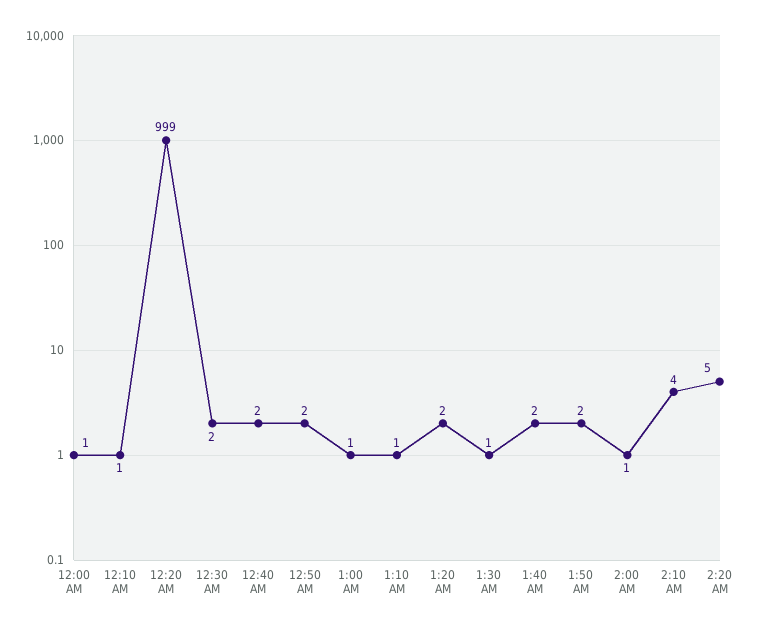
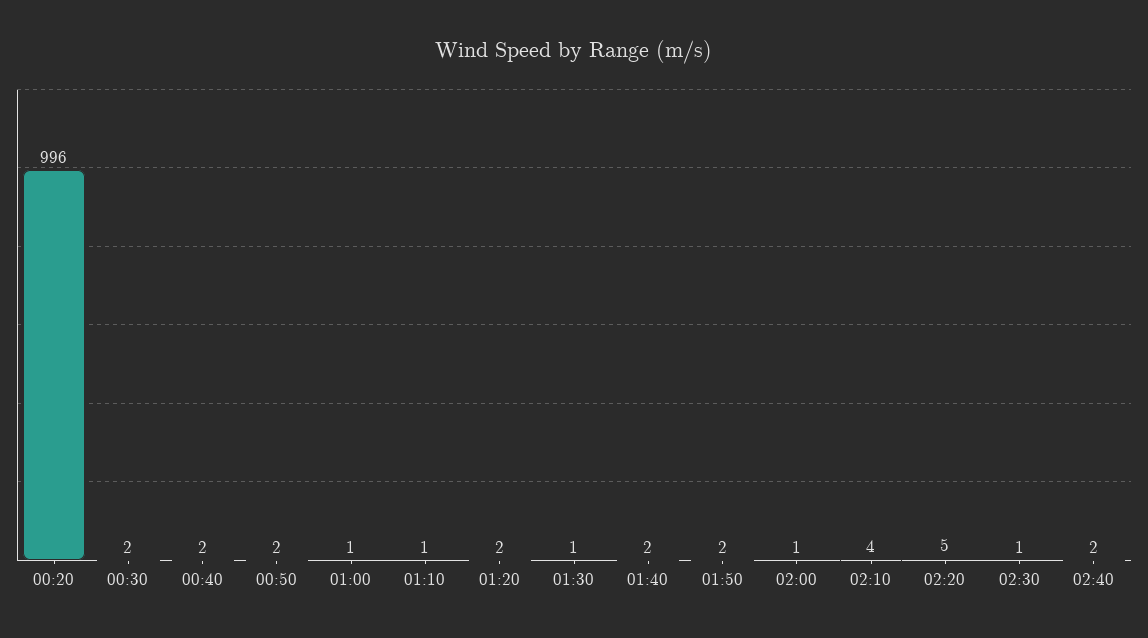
12:00 AM: 1 -> none
12:10 AM: 1 -> none
12:20 AM: 999 -> 996
02:30: none -> 1
02:40: none -> 2

